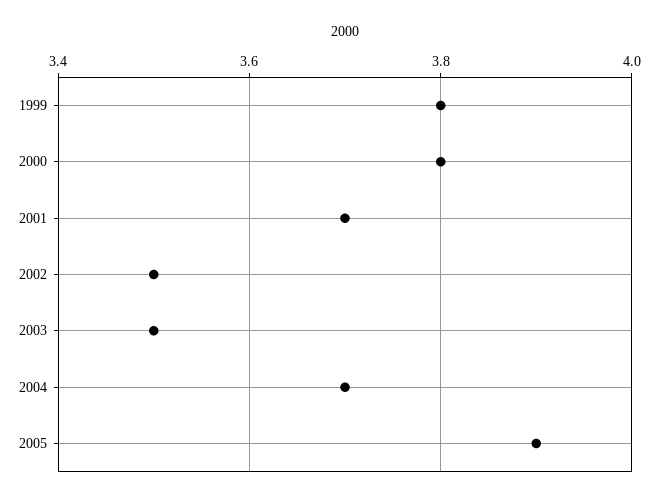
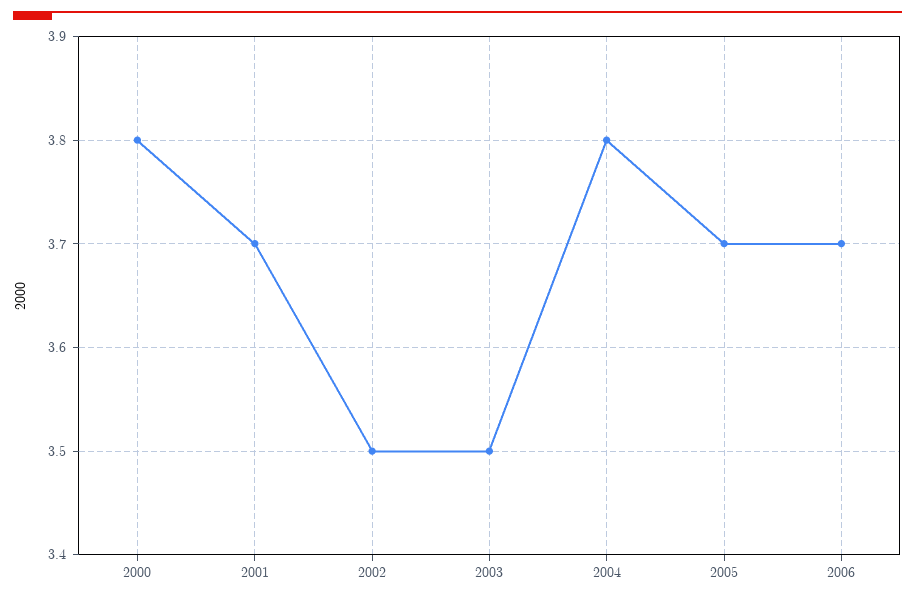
1999: 3.8 -> none
2004: 3.7 -> 3.8
2005: 3.9 -> 3.7
2006: none -> 3.7

